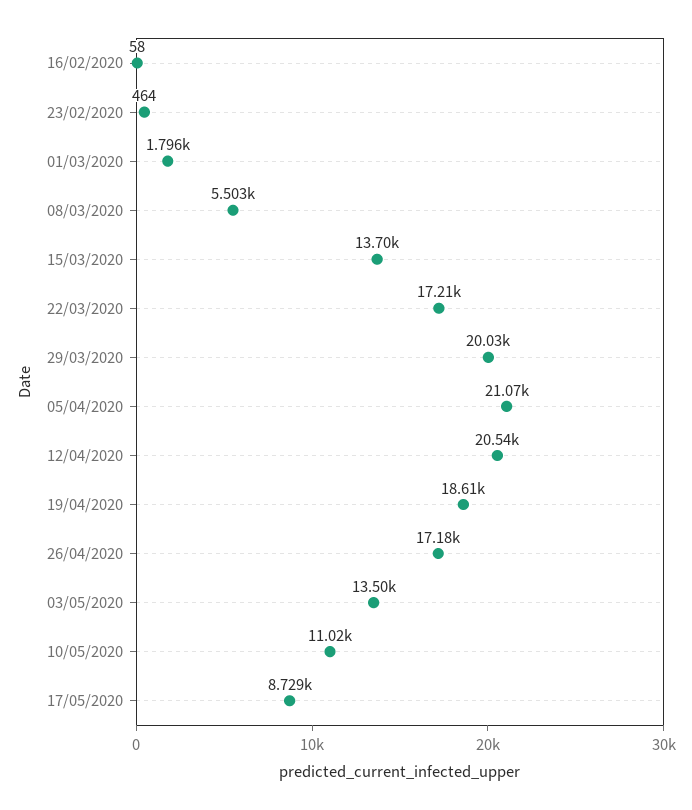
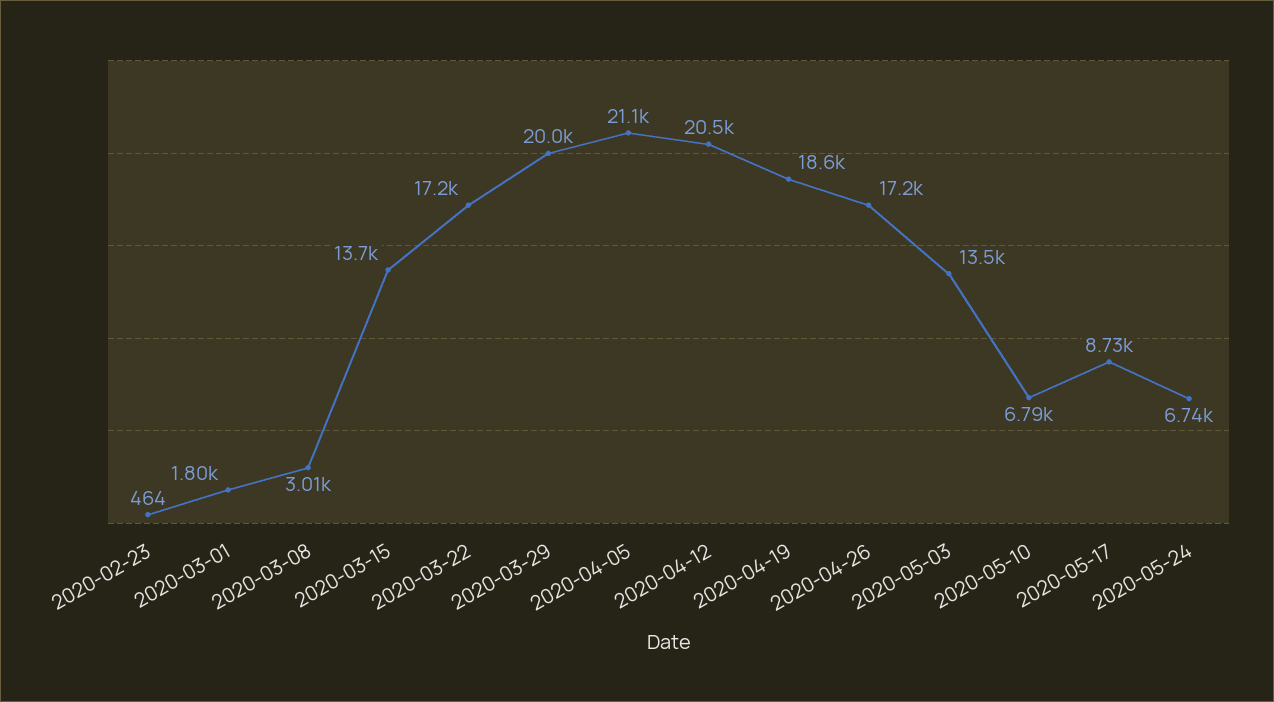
16/02/2020: 58 -> none
08/03/2020: 5503 -> 3010
10/05/2020: 11020 -> 6790
2020-05-24: none -> 6740

